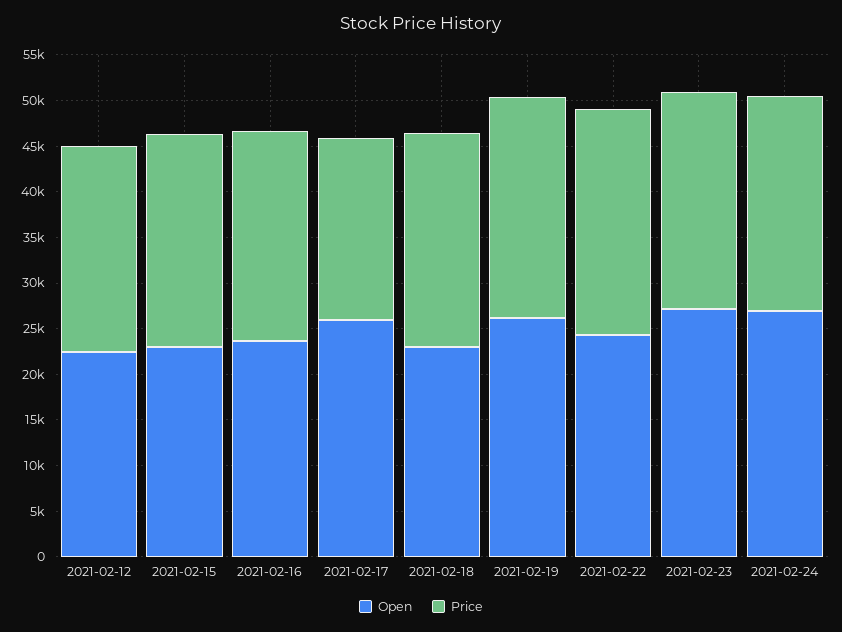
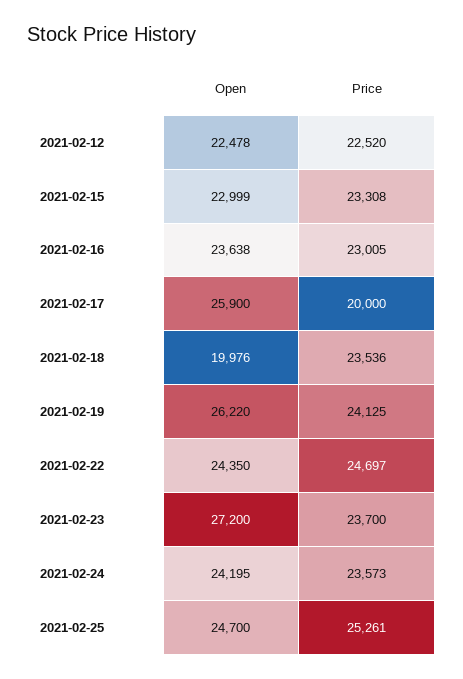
Open, 2021-02-18: 23000 -> 19976
Open, 2021-02-24: 27000 -> 24195
Open, 2021-02-25: none -> 24700
Price, 2021-02-25: none -> 25261

